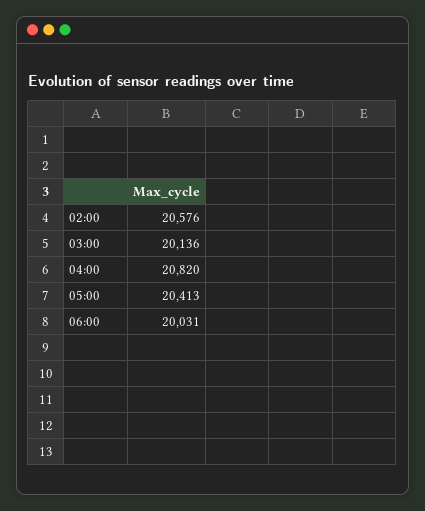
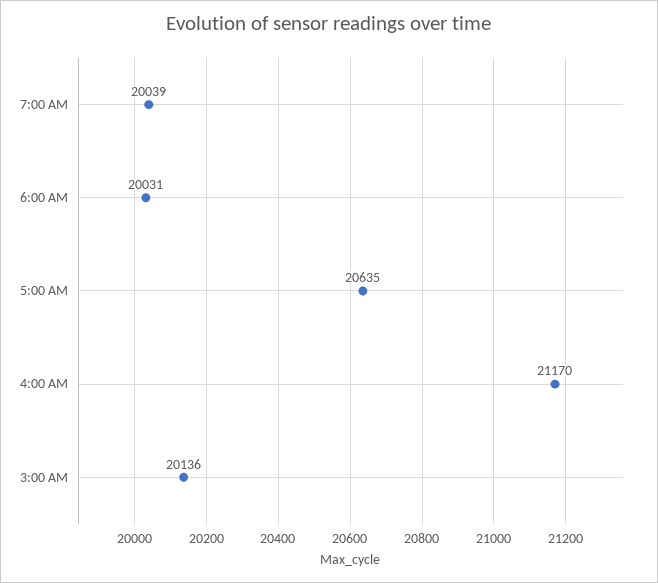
02:00: 20576 -> none
04:00: 20820 -> 21170
05:00: 20413 -> 20635
7:00 AM: none -> 20039

